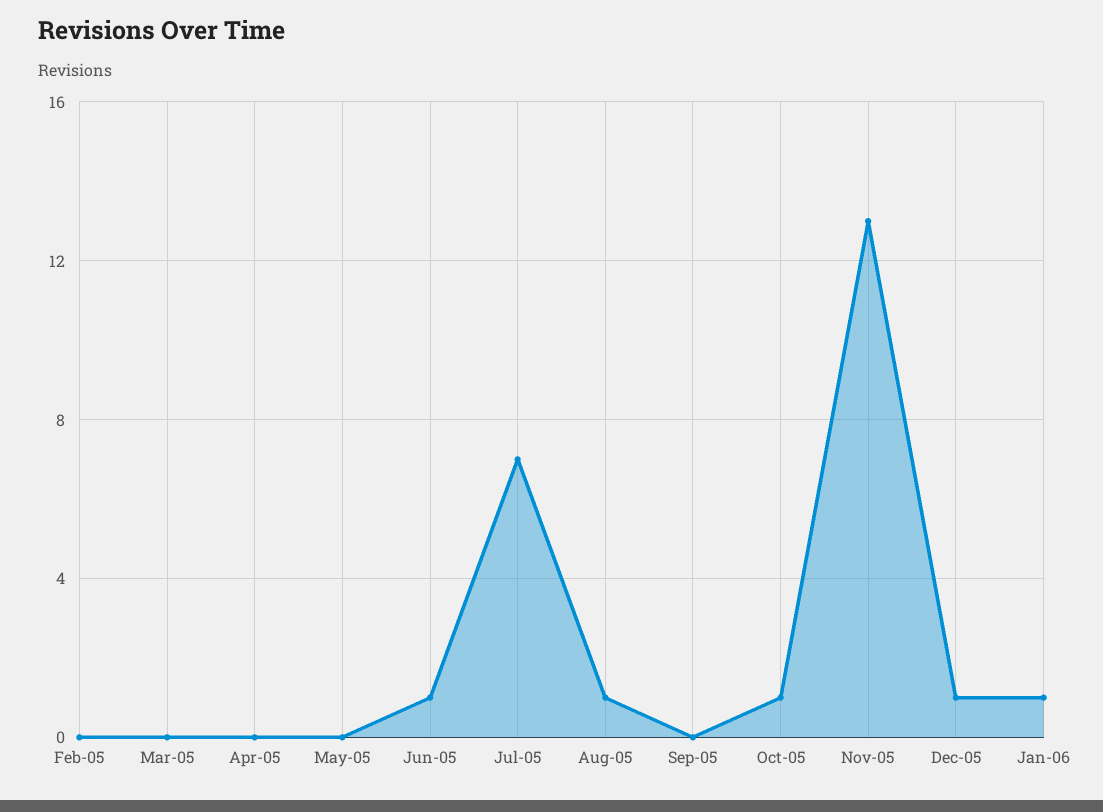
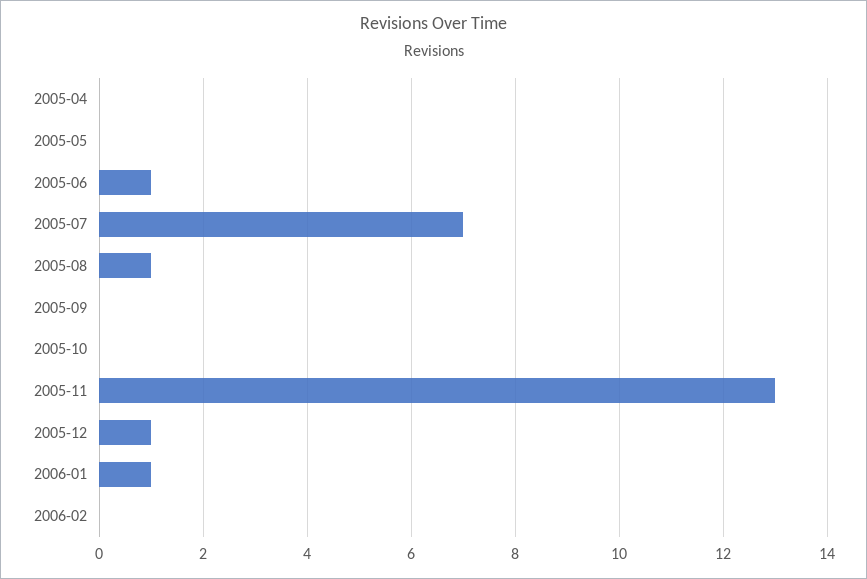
Feb-05: 0 -> none
Mar-05: 0 -> none
Oct-05: 1 -> 0
2006-02: none -> 0

